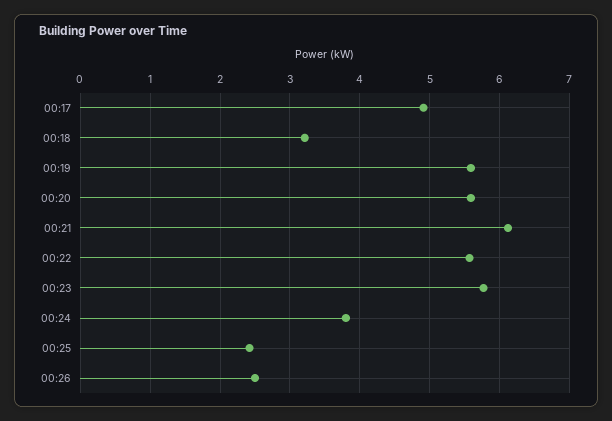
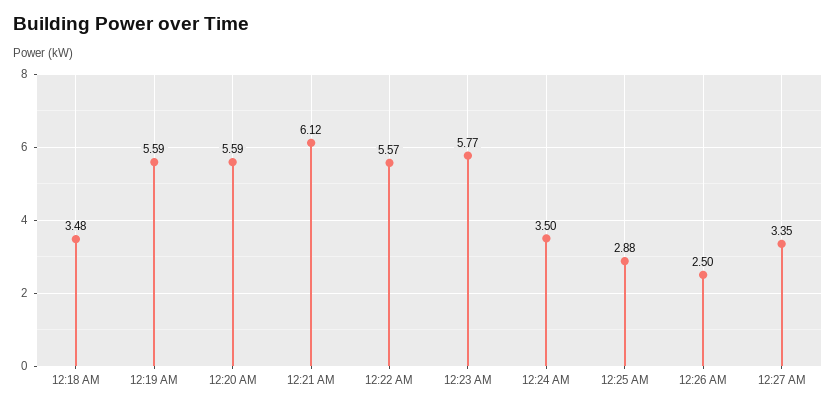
00:17: 4.9 -> none
00:18: 3.2 -> 3.48
00:24: 3.8 -> 3.5
00:25: 2.4 -> 2.88
12:27 AM: none -> 3.35

